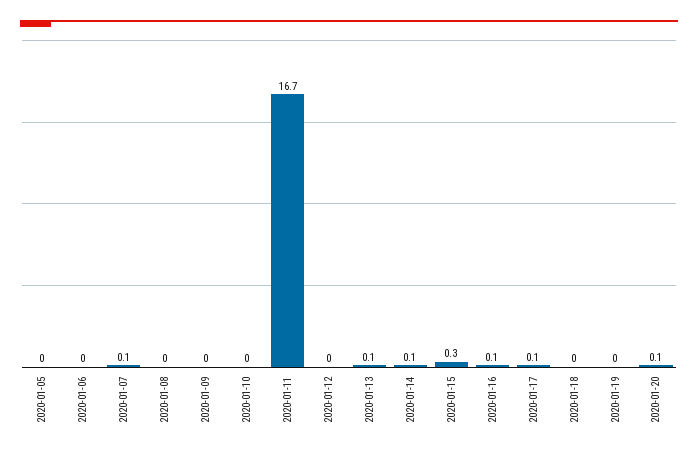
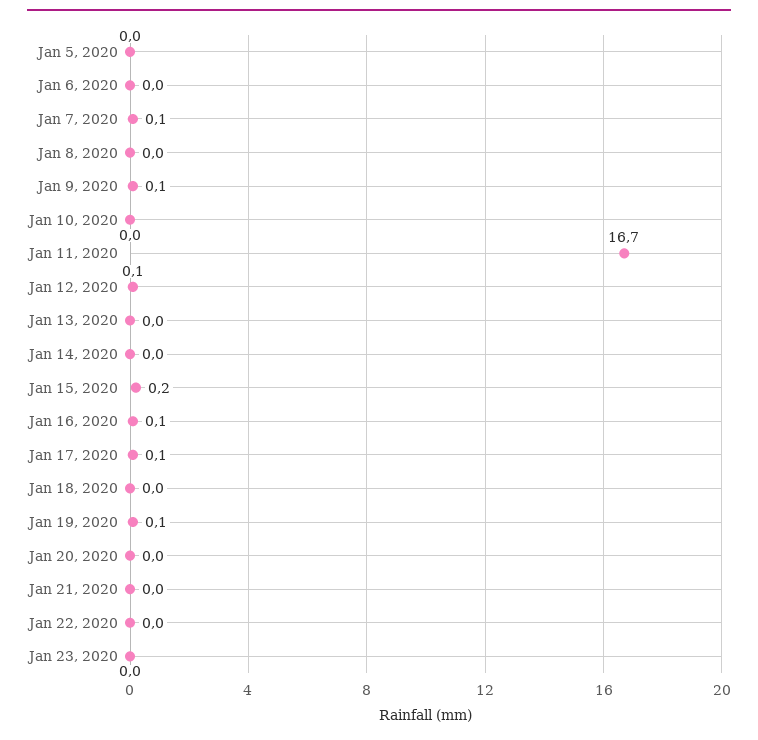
2020-01-09: 0 -> 0.1
2020-01-12: 0 -> 0.1
2020-01-13: 0.1 -> 0
2020-01-14: 0.1 -> 0
2020-01-15: 0.3 -> 0.2
2020-01-19: 0 -> 0.1
2020-01-20: 0.1 -> 0
Jan 21, 2020: none -> 0
Jan 22, 2020: none -> 0
Jan 23, 2020: none -> 0

